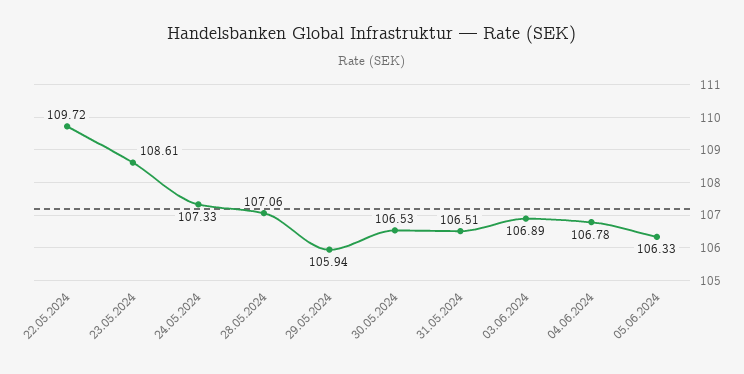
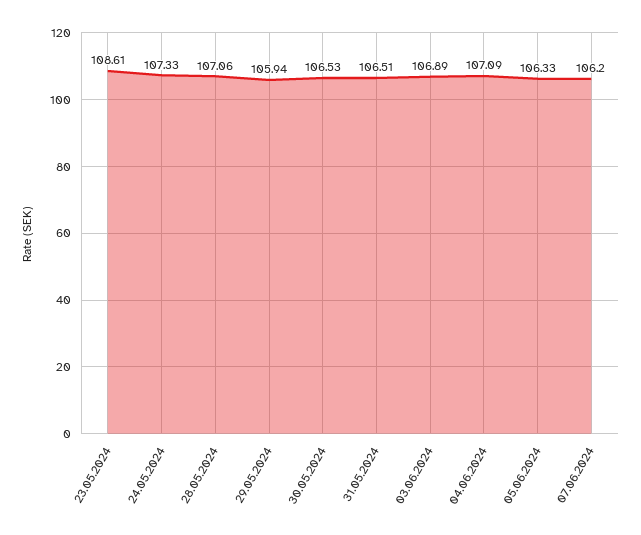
22.05.2024: 109.72 -> none
04.06.2024: 106.78 -> 107.09
07.06.2024: none -> 106.2

